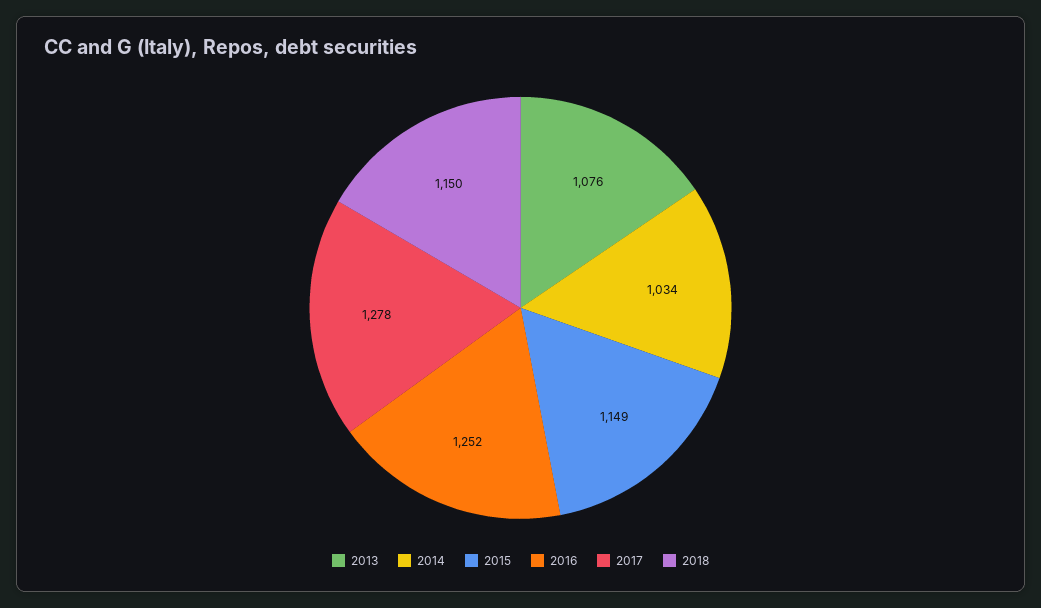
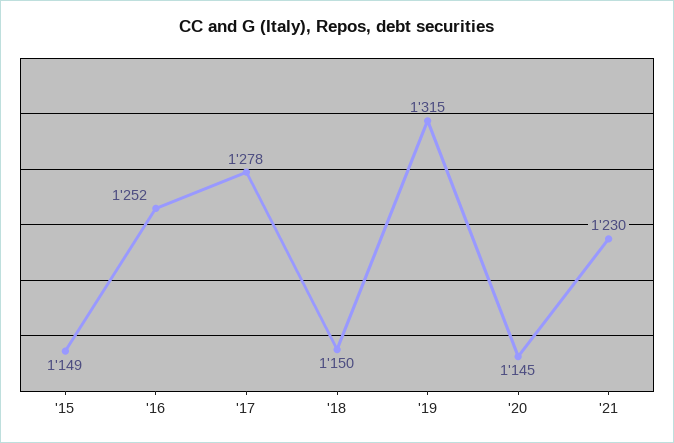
2013: 1076 -> none
2014: 1034 -> none
'19: none -> 1315
'20: none -> 1145
'21: none -> 1230

